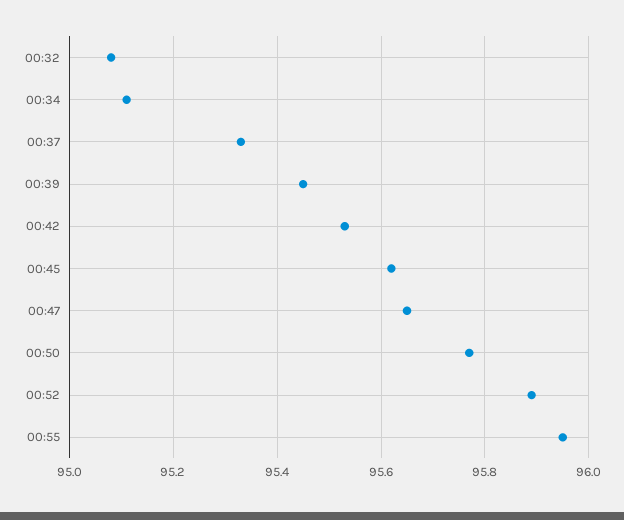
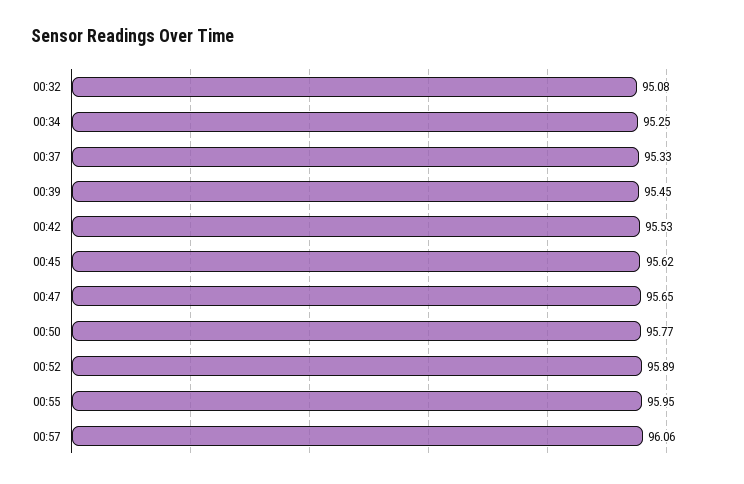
00:34: 95.1 -> 95.25
00:57: none -> 96.06

